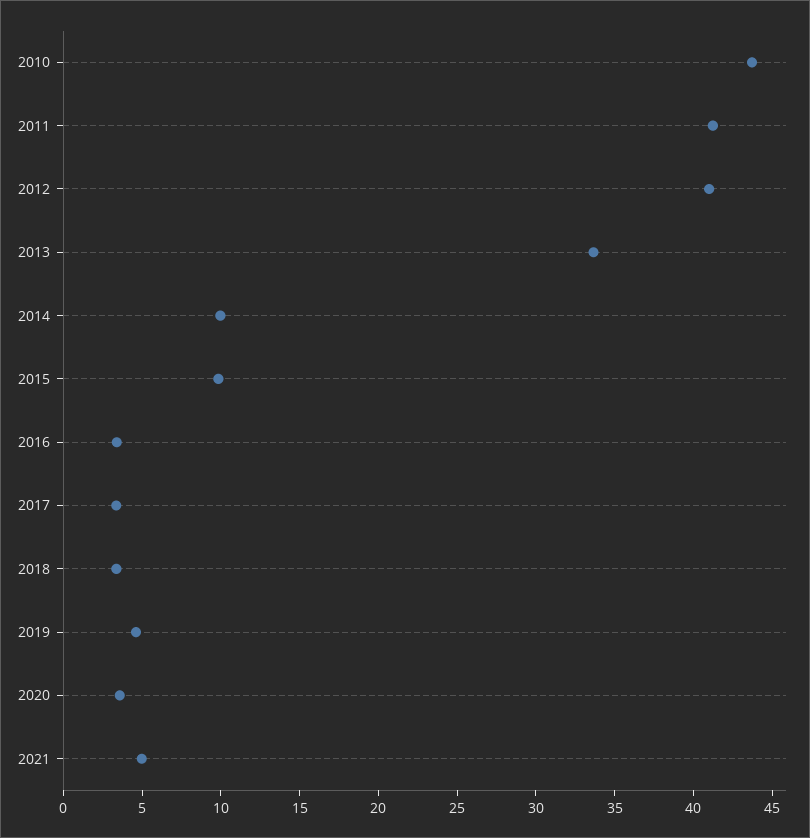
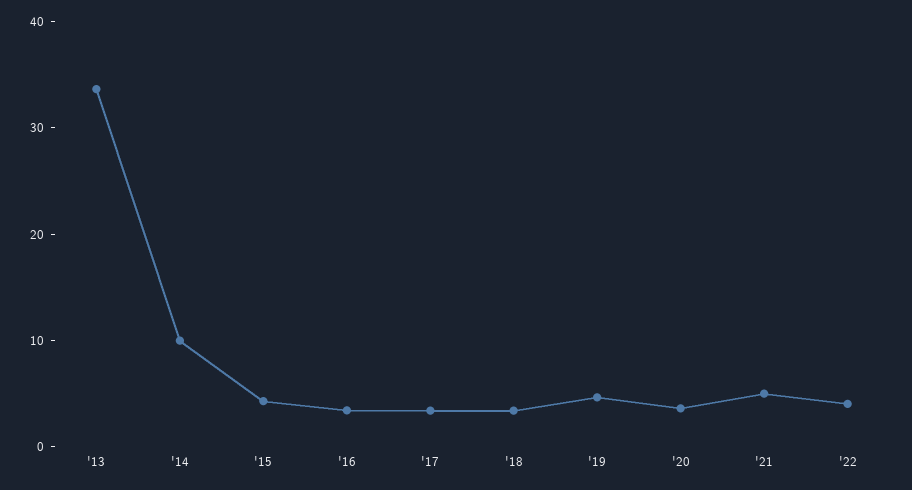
2010: 44 -> none
2011: 41 -> none
2012: 41 -> none
2015: 10 -> 4
'22: none -> 4

